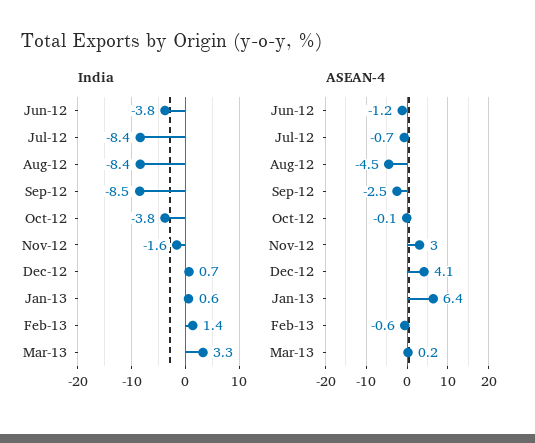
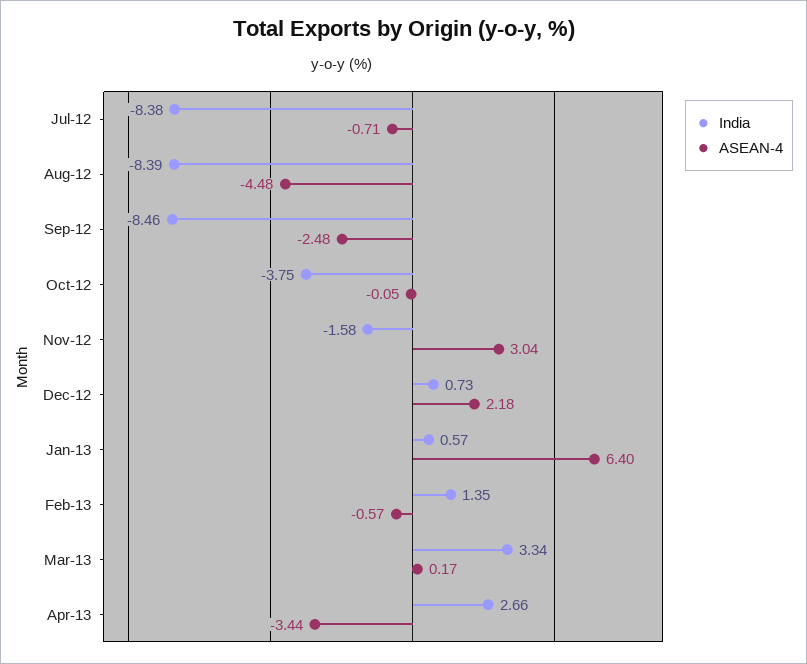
India, Jun-12: -3.8 -> none
ASEAN-4, Jun-12: -1.2 -> none
ASEAN-4, Dec-12: 4.1 -> 2.18
India, Apr-13: none -> 2.66
ASEAN-4, Apr-13: none -> -3.44

